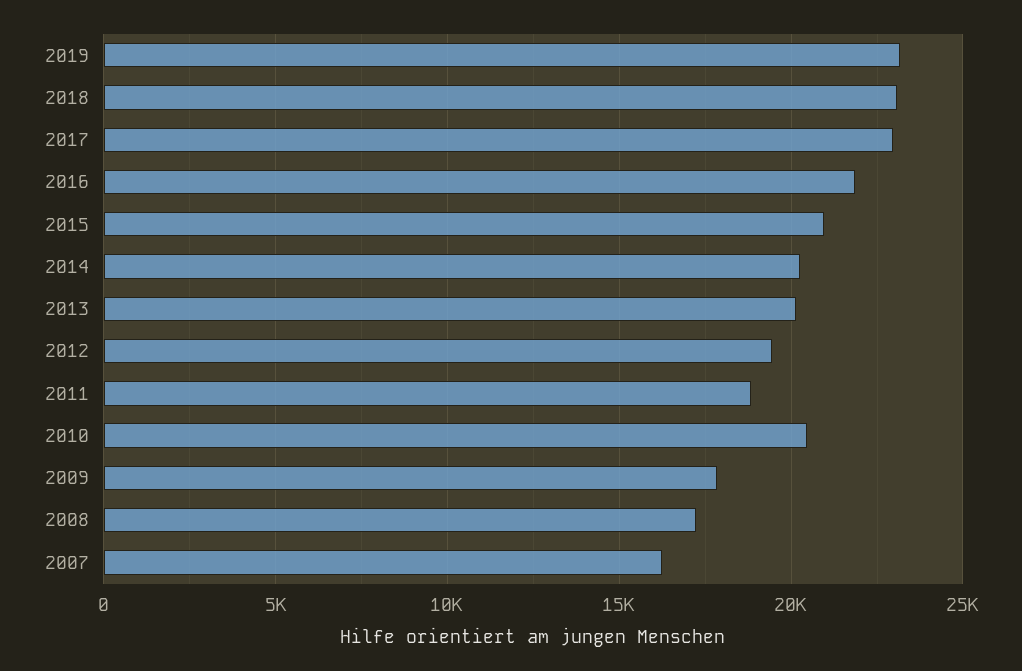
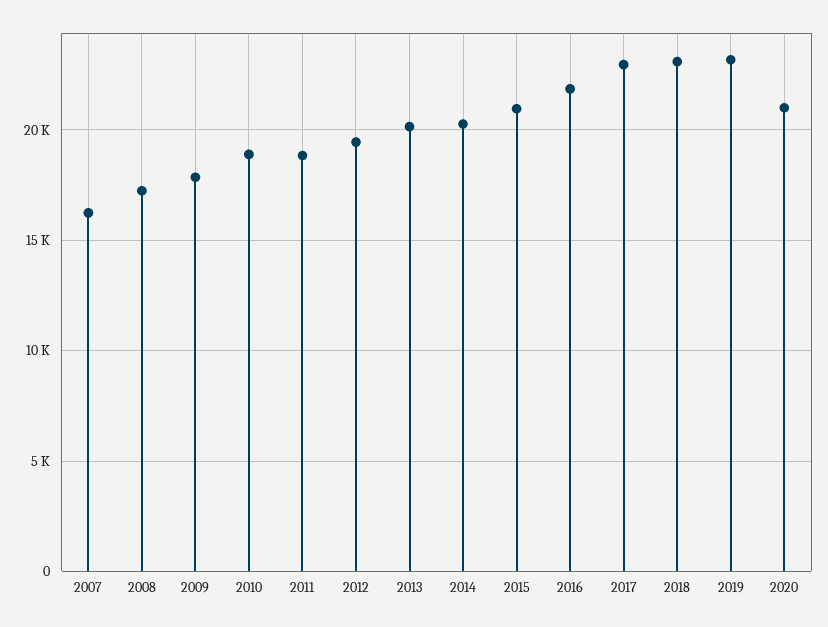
2010: 20500 -> 19000
2020: none -> 21000

